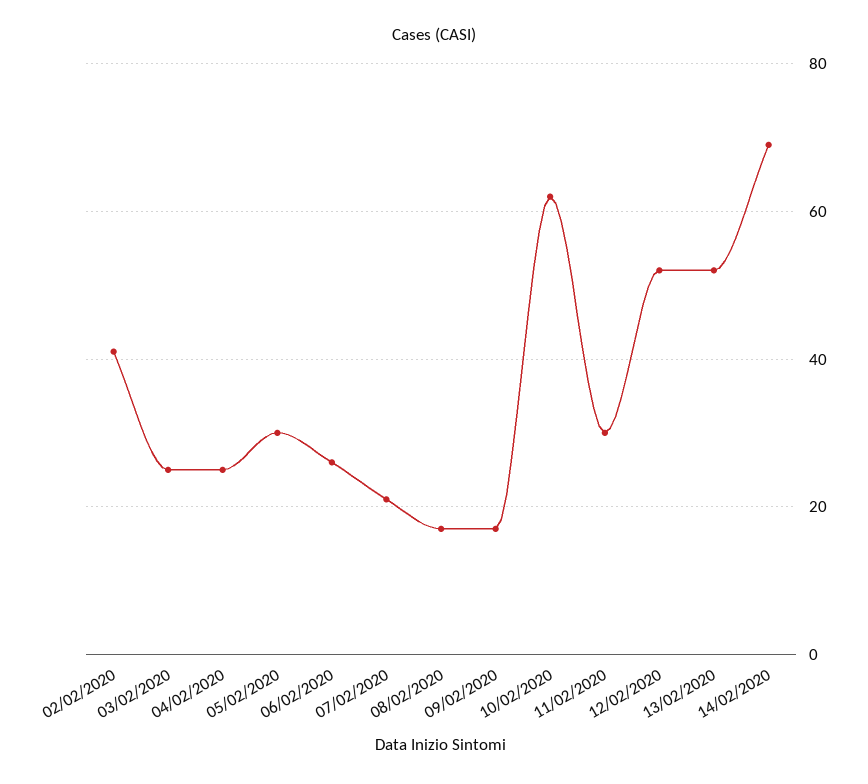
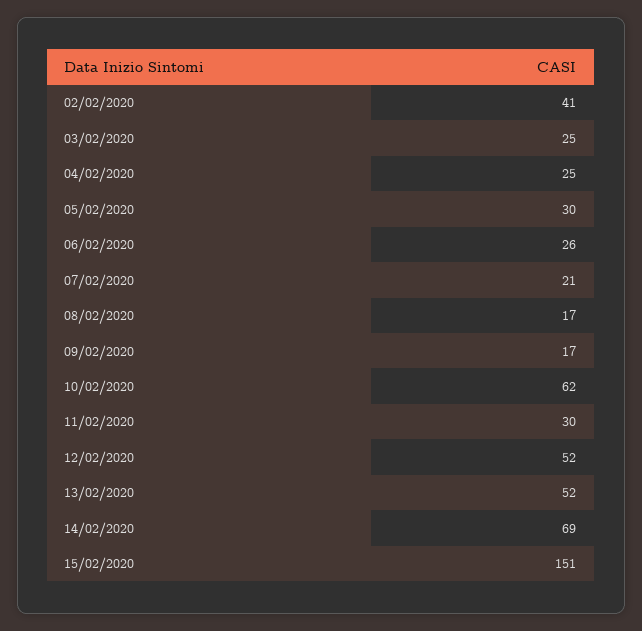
15/02/2020: none -> 151

